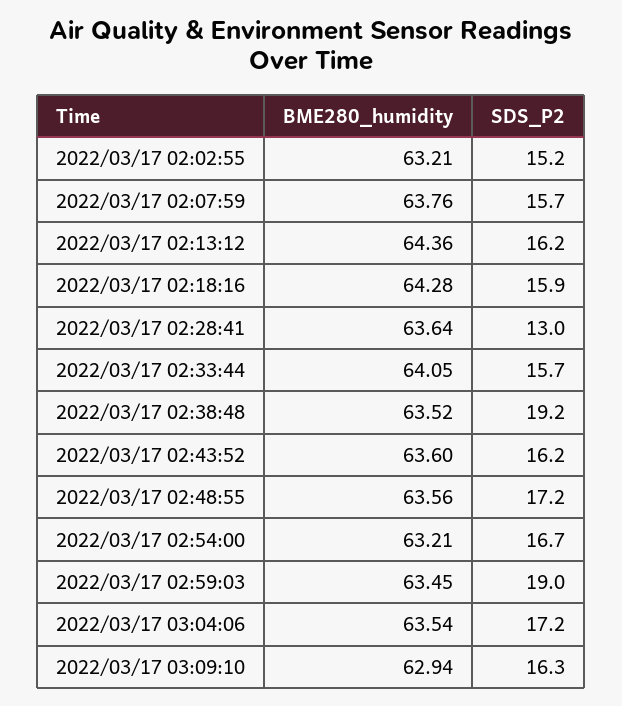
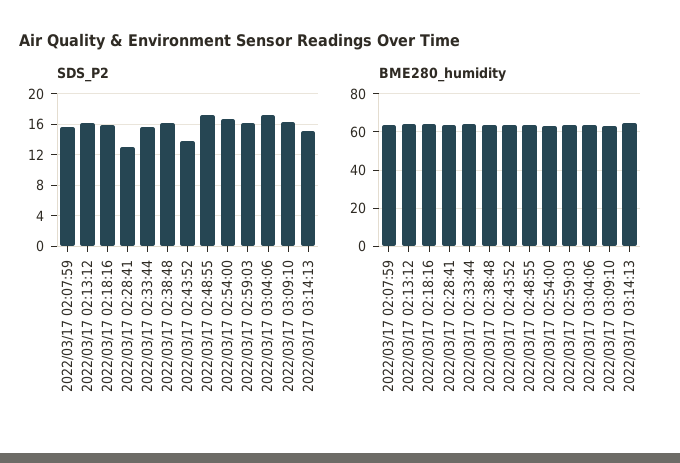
BME280_humidity, 2022/03/17 02:02:55: 63.21 -> none
SDS_P2, 2022/03/17 02:02:55: 15.2 -> none
SDS_P2, 2022/03/17 02:38:48: 19.2 -> 16
SDS_P2, 2022/03/17 02:43:52: 16.2 -> 14
SDS_P2, 2022/03/17 02:59:03: 19 -> 16
SDS_P2, 2022/03/17 03:14:13: none -> 15
BME280_humidity, 2022/03/17 03:14:13: none -> 65

